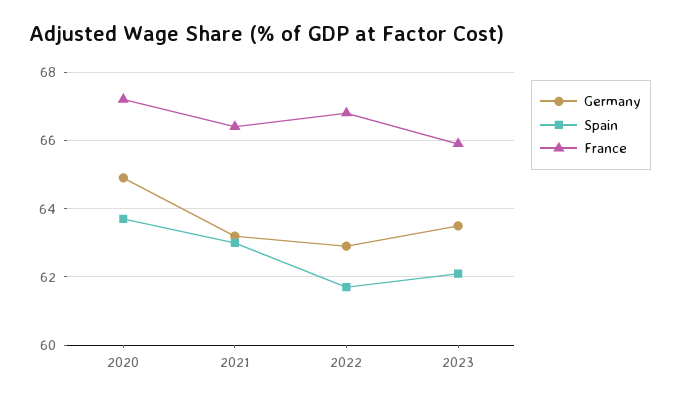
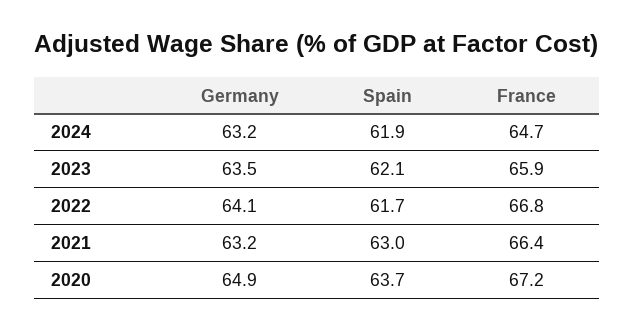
Germany, 2022: 63 -> 64.1
Germany, 2024: none -> 63.2
Spain, 2024: none -> 61.9
France, 2024: none -> 64.7

